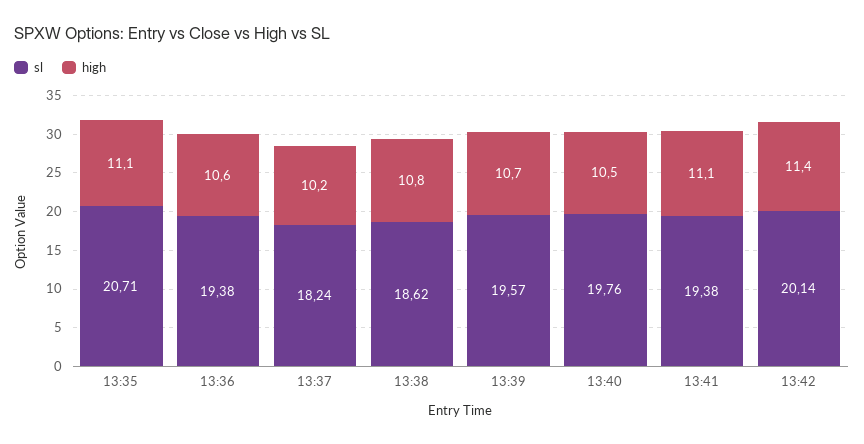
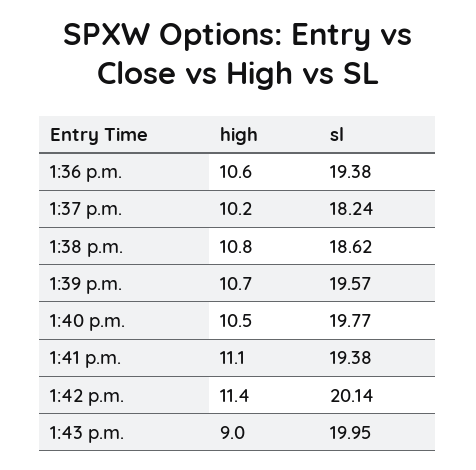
sl, 13:35: 20.71 -> none
high, 13:35: 11.1 -> none
sl, 13:40: 19.76 -> 19.77
high, 1:43 p.m.: none -> 9
sl, 1:43 p.m.: none -> 19.95

